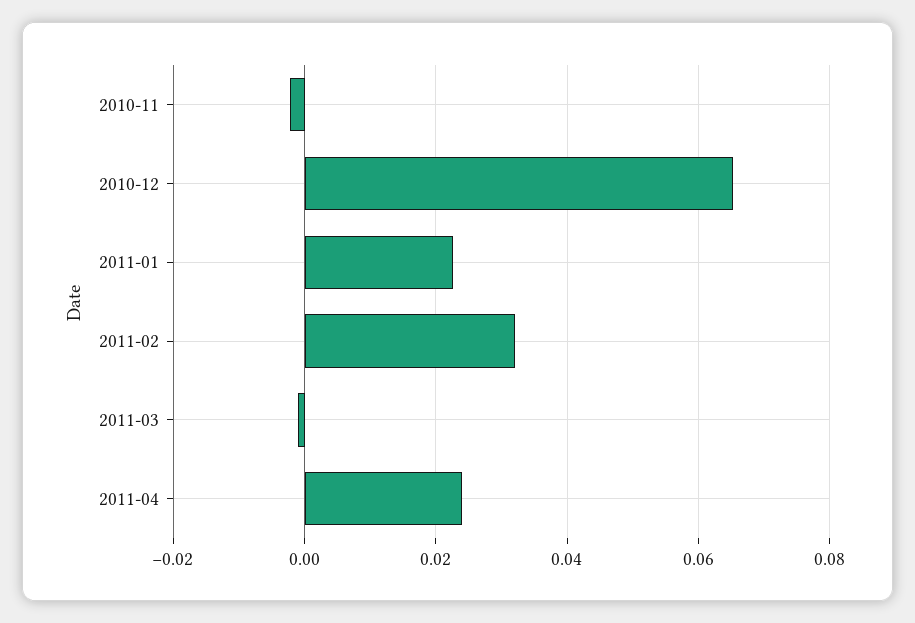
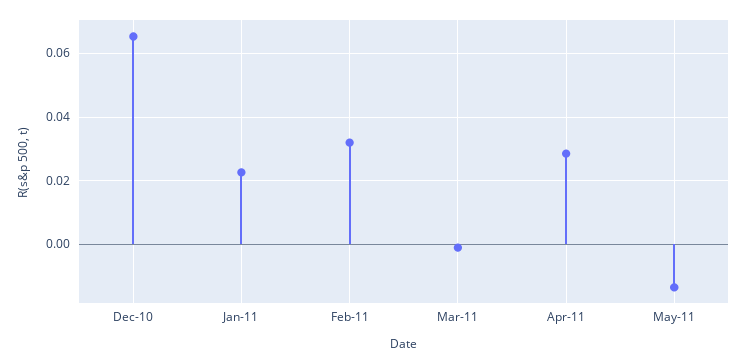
2010-11: -0.002 -> none
2011-04: 0.024 -> 0.028
May-11: none -> -0.014

